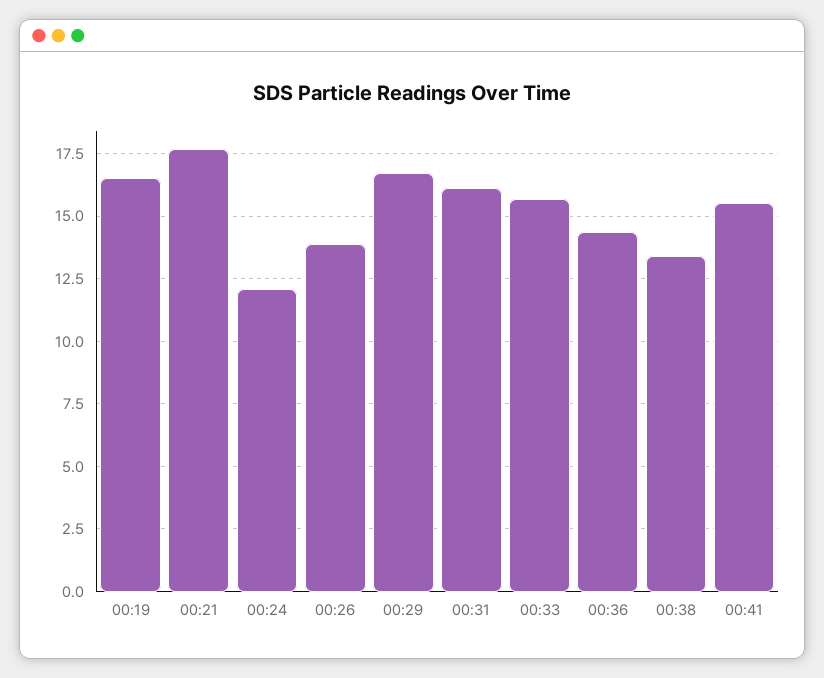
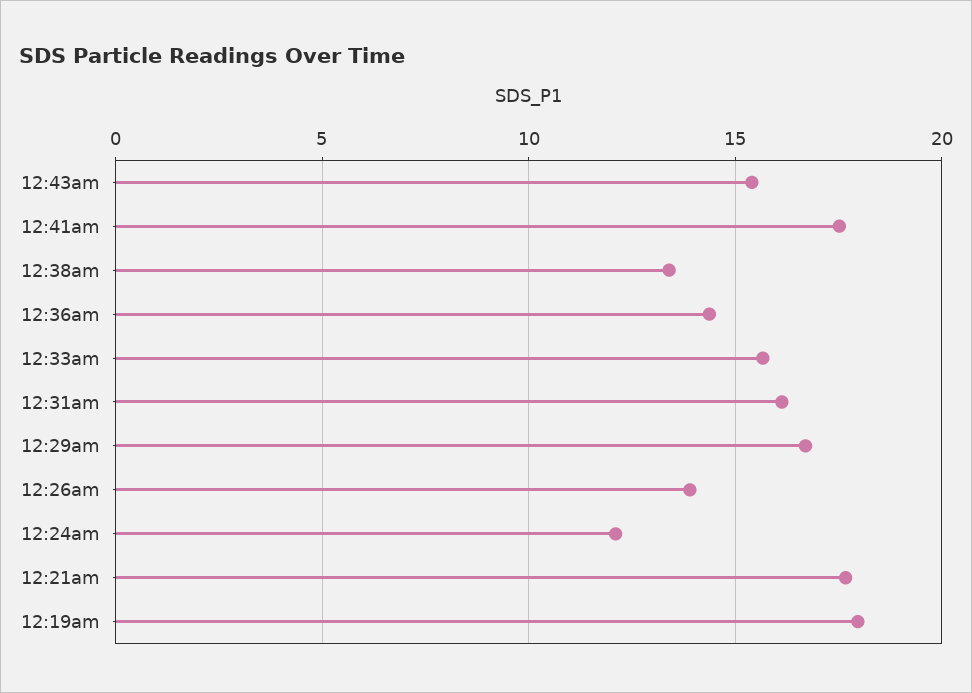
00:19: 16.5 -> 18
00:41: 15.5 -> 17.5
12:43am: none -> 15.5

